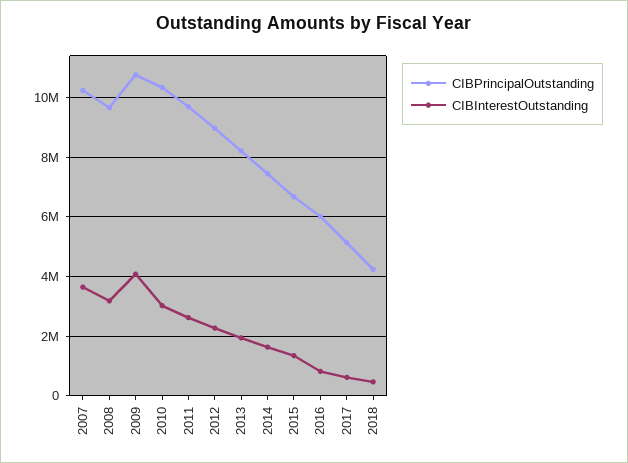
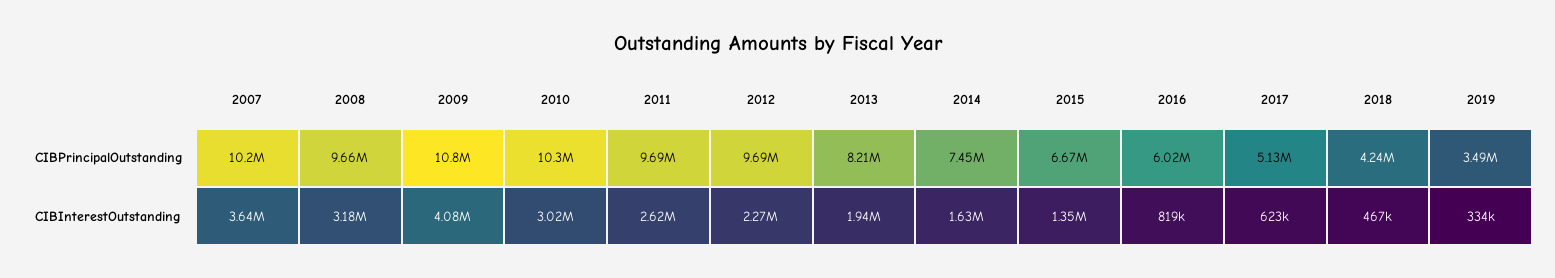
CIBPrincipalOutstanding, 2012: 9000000 -> 9690000
CIBPrincipalOutstanding, 2019: none -> 3490000
CIBInterestOutstanding, 2019: none -> 334000

